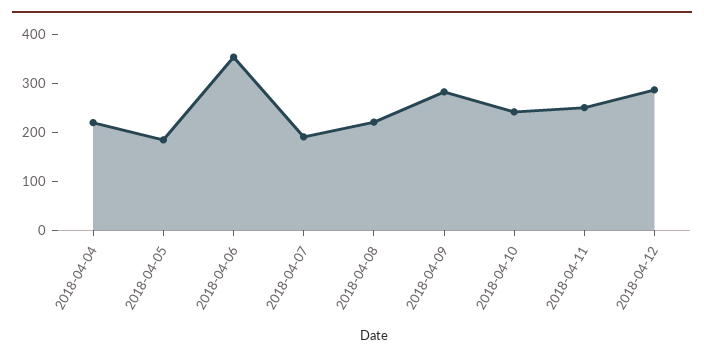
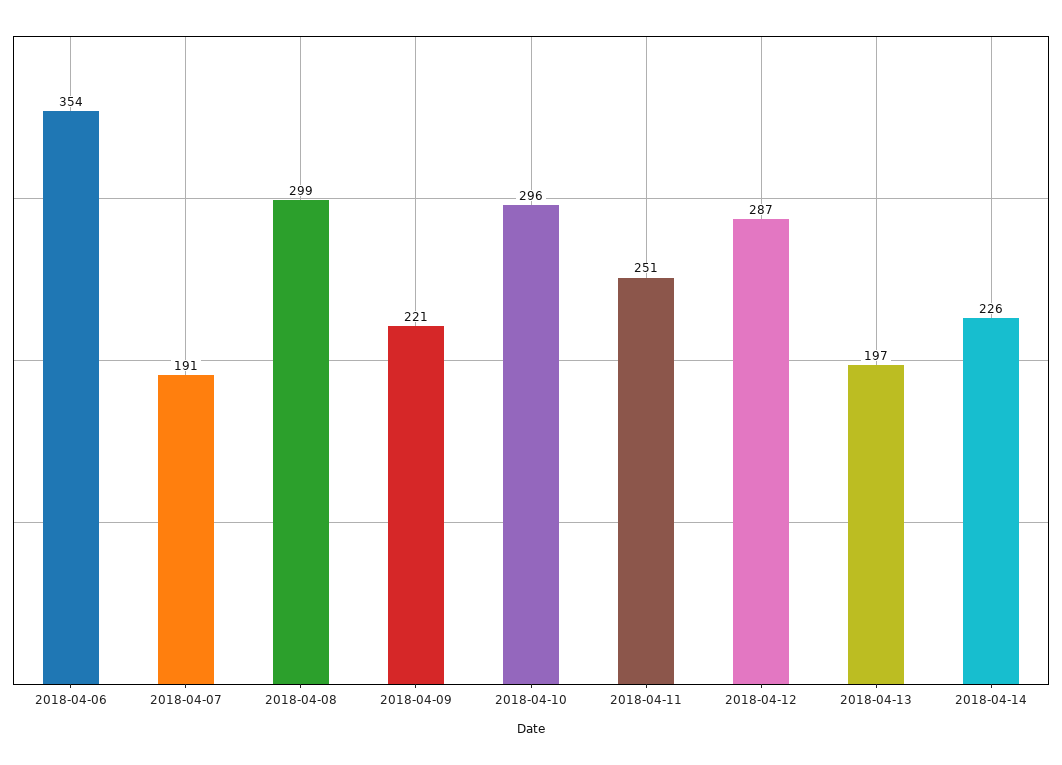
2018-04-04: 220 -> none
2018-04-05: 180 -> none
2018-04-08: 220 -> 299
2018-04-09: 280 -> 221
2018-04-10: 240 -> 296
2018-04-13: none -> 197
2018-04-14: none -> 226

